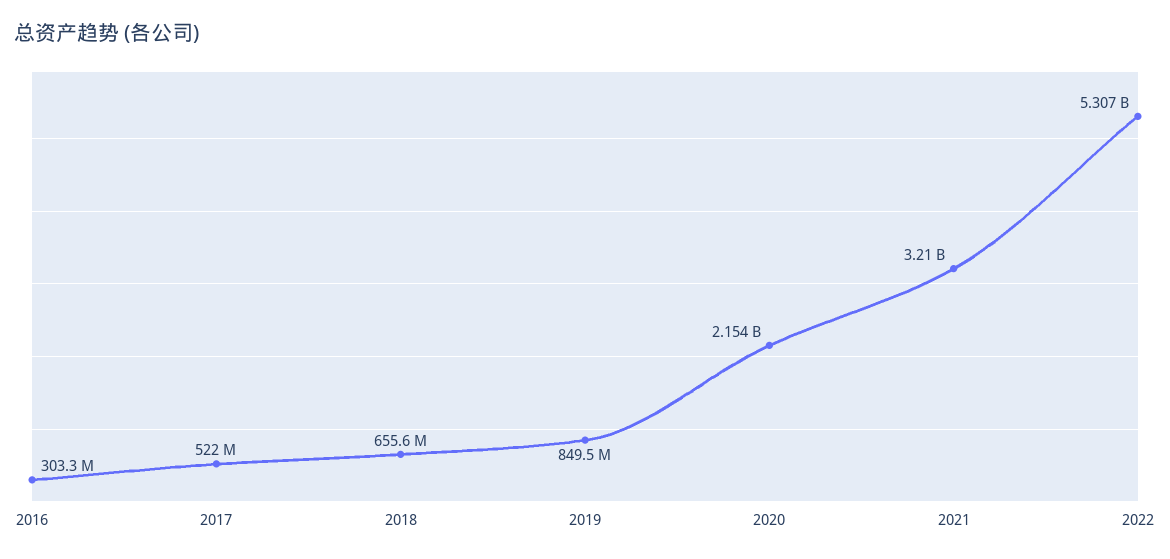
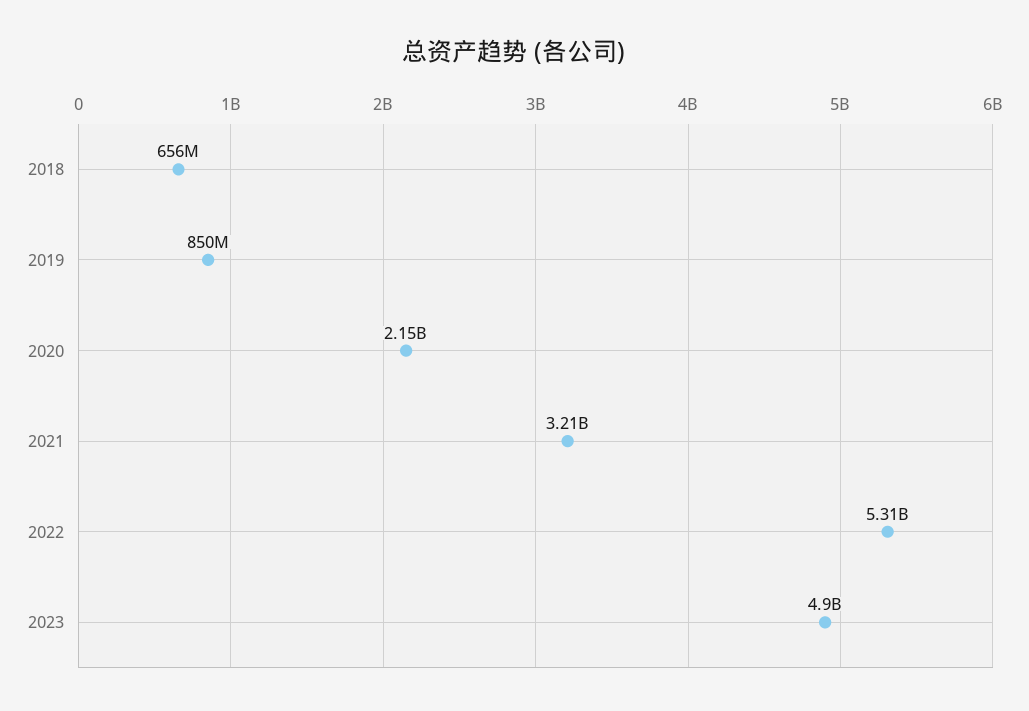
2016: 303300000 -> none
2017: 522000000 -> none
2023: none -> 4900000000

